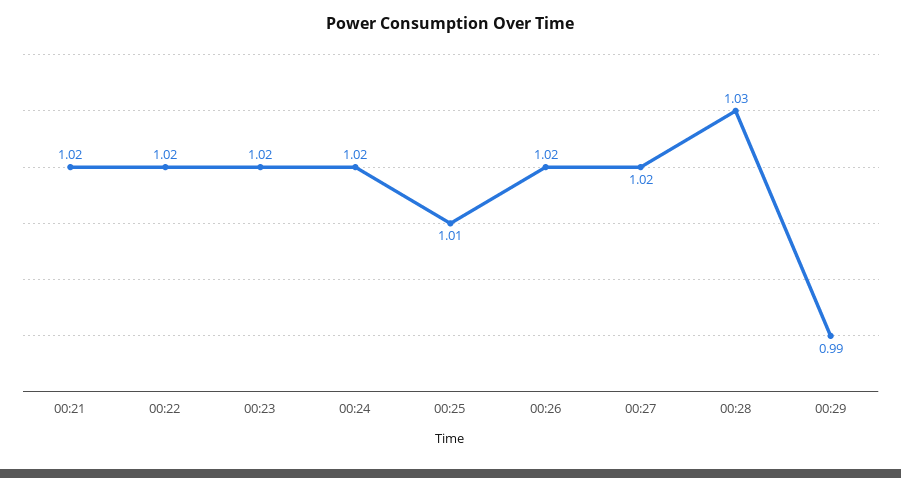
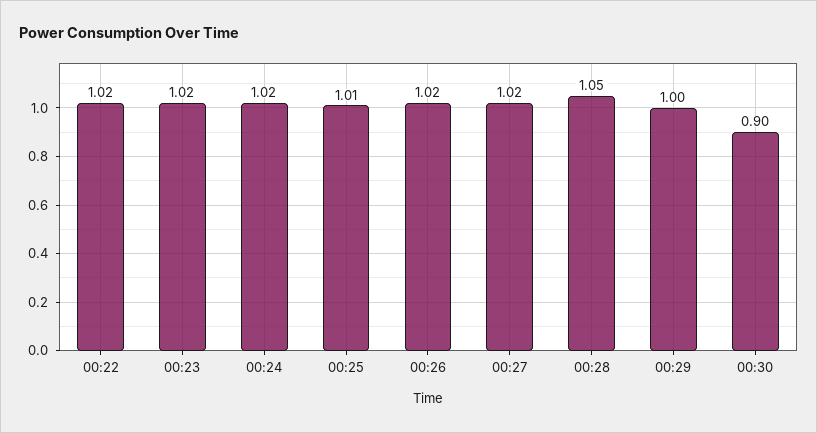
00:21: 1.02 -> none
00:28: 1.03 -> 1.05
00:29: 0.99 -> 1
00:30: none -> 0.9

